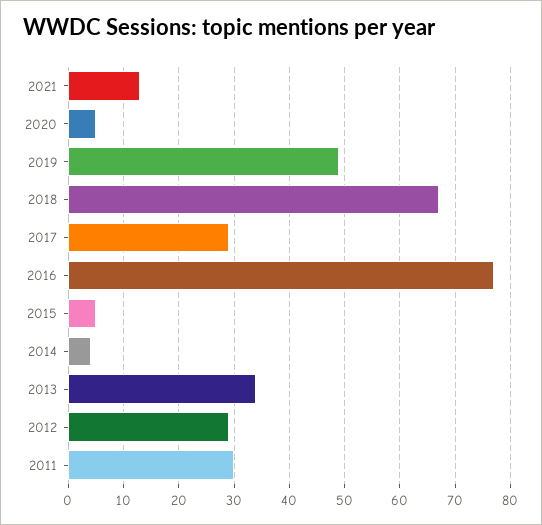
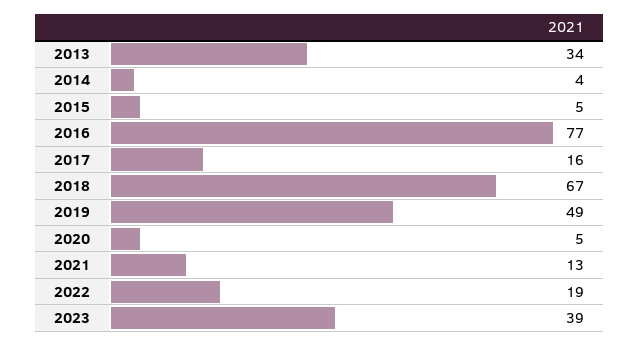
2017: 30 -> 16
2012: 30 -> none
2011: 30 -> none
2022: none -> 19
2023: none -> 39

